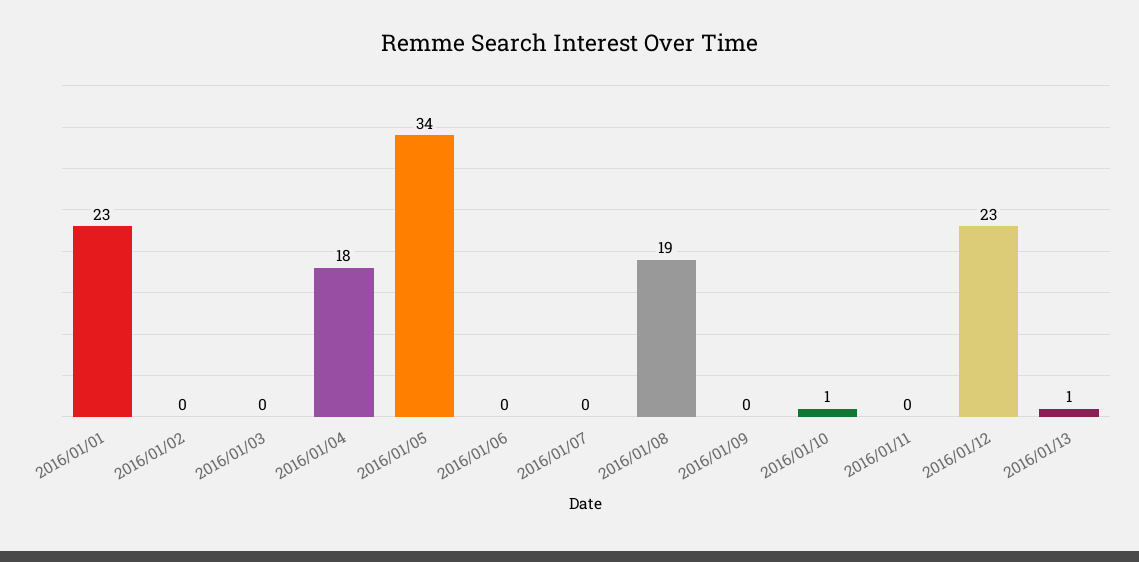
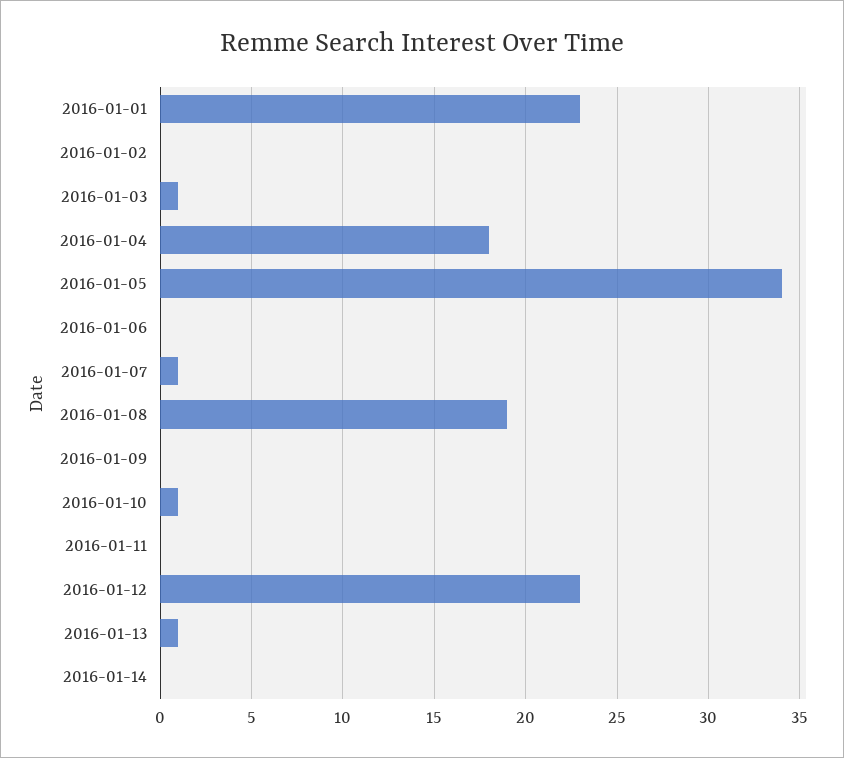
2016/01/03: 0 -> 1
2016/01/07: 0 -> 1
2016-01-14: none -> 0

